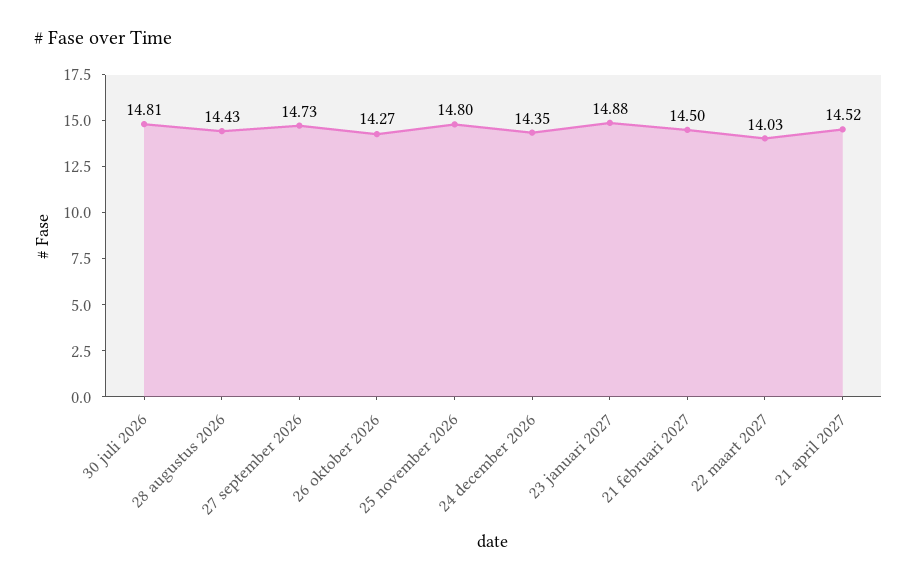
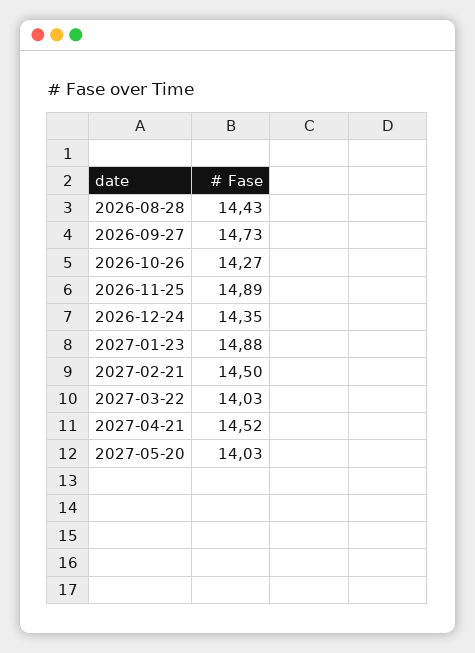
30 juli 2026: 14.81 -> none
25 november 2026: 14.8 -> 14.89
2027-05-20: none -> 14.03

